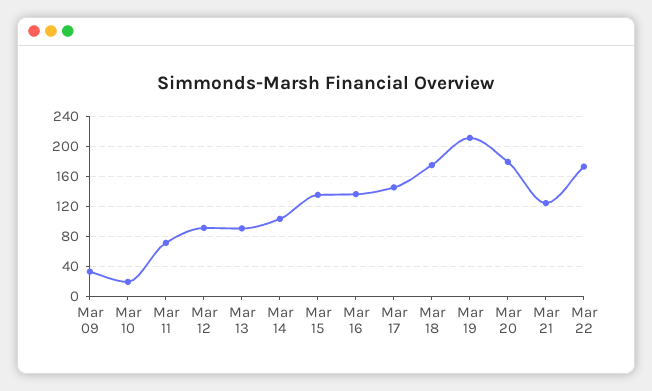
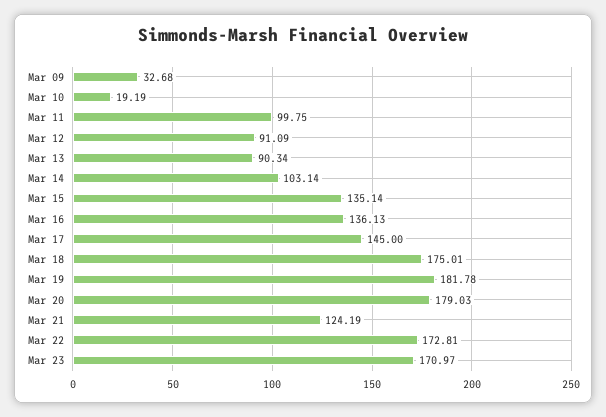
Mar 11: 70 -> 99.75
Mar 19: 210 -> 181.78
Mar 23: none -> 170.97

